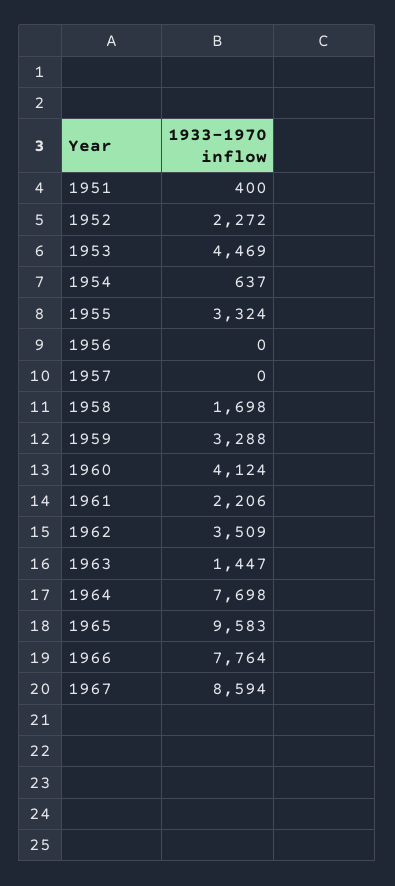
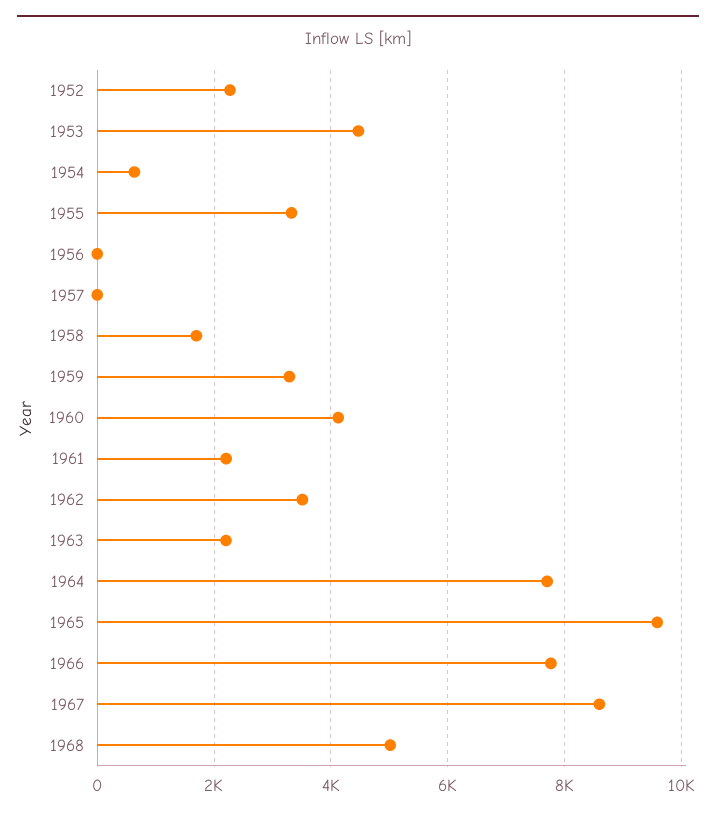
1951: 400 -> none
1963: 1447 -> 2200
1968: none -> 5000

